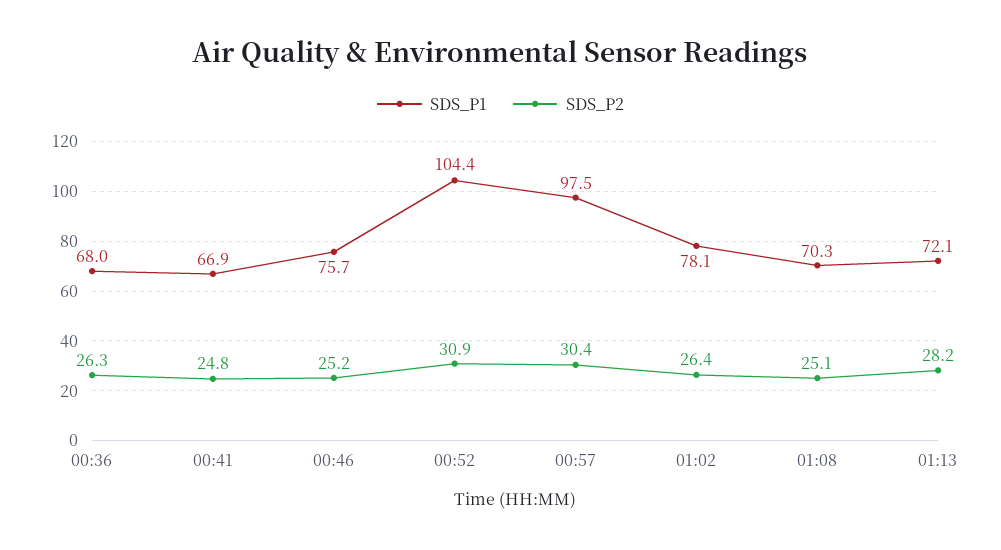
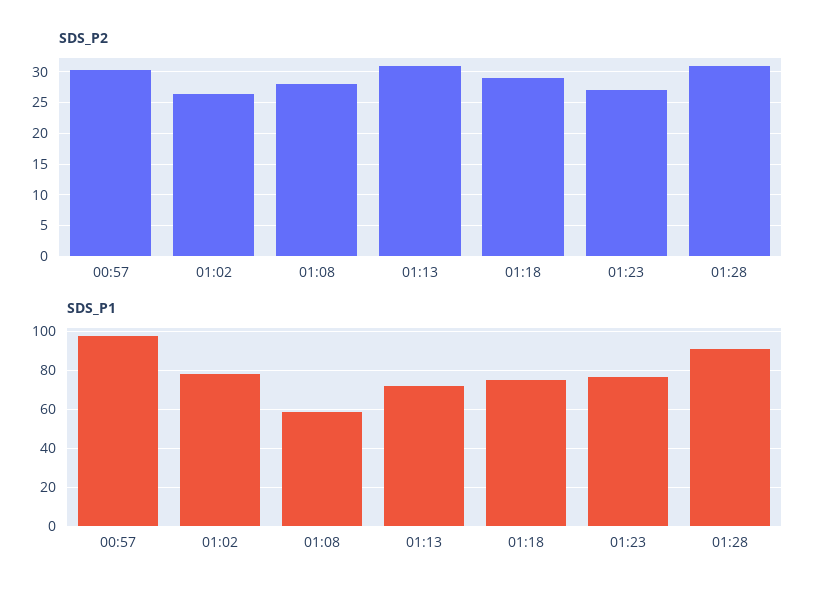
SDS_P1, 00:36: 68 -> none
SDS_P2, 00:36: 26.3 -> none
SDS_P1, 00:41: 66.9 -> none
SDS_P2, 00:41: 24.8 -> none
SDS_P1, 00:46: 75.7 -> none
SDS_P2, 00:46: 25.2 -> none
SDS_P1, 00:52: 104.4 -> none
SDS_P2, 00:52: 30.9 -> none
SDS_P1, 01:08: 70.3 -> 60
SDS_P2, 01:08: 25.1 -> 28
SDS_P2, 01:13: 28.2 -> 31
SDS_P2, 01:18: none -> 29
SDS_P2, 01:23: none -> 27
SDS_P2, 01:28: none -> 31
SDS_P1, 01:18: none -> 75
SDS_P1, 01:23: none -> 75
SDS_P1, 01:28: none -> 90

